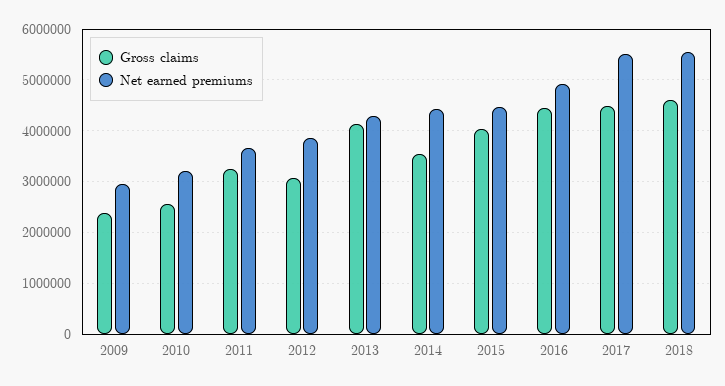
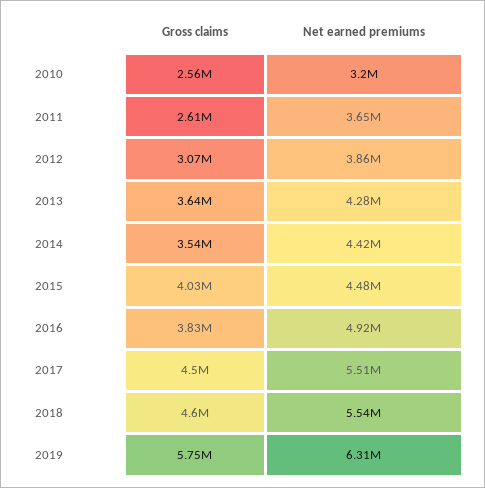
Gross claims, 2009: 2400000 -> none
Net earned premiums, 2009: 3000000 -> none
Gross claims, 2011: 3200000 -> 2610000
Gross claims, 2013: 4200000 -> 3640000
Gross claims, 2016: 4400000 -> 3830000
Gross claims, 2019: none -> 5750000
Net earned premiums, 2019: none -> 6310000

